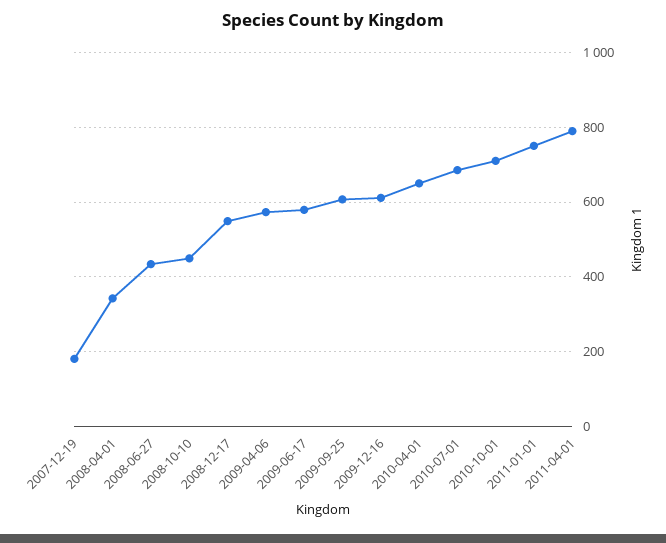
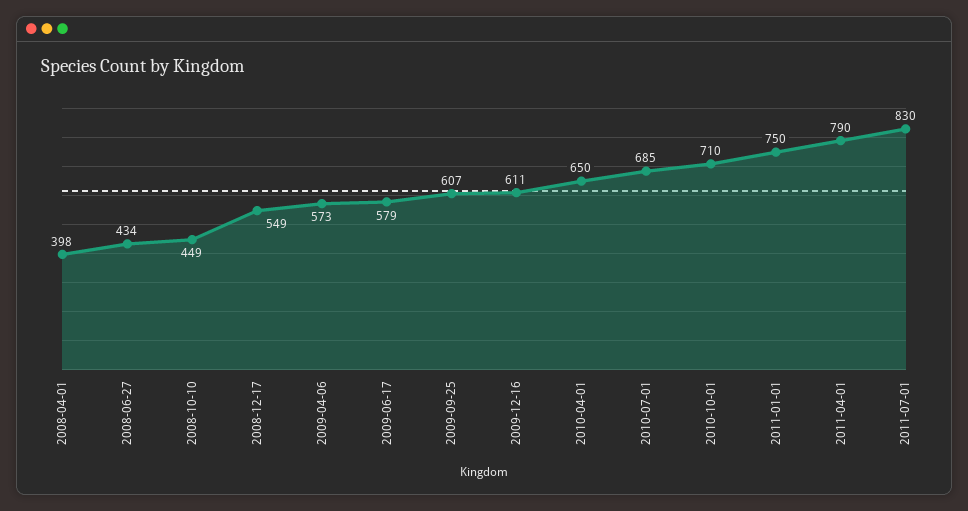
2007-12-19: 180 -> none
2008-04-01: 340 -> 398
2011-07-01: none -> 830

